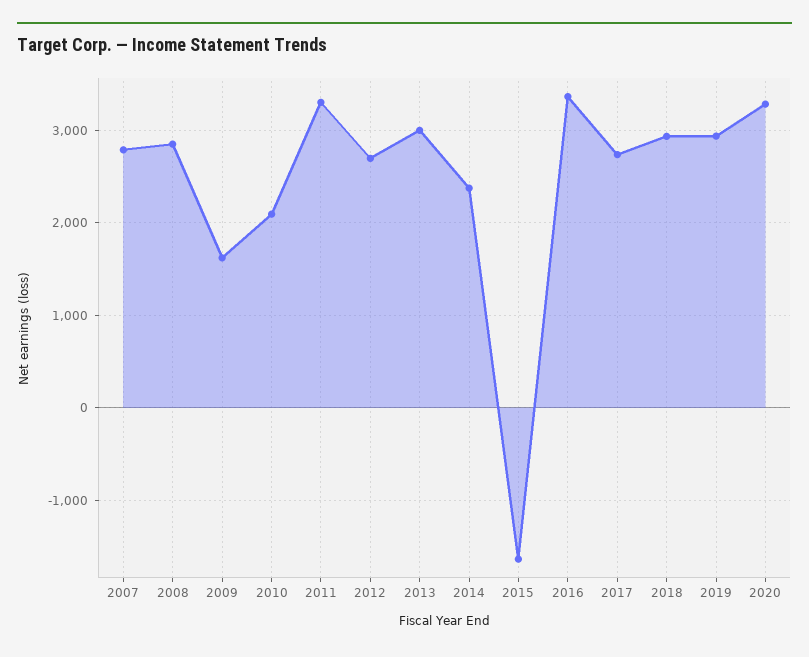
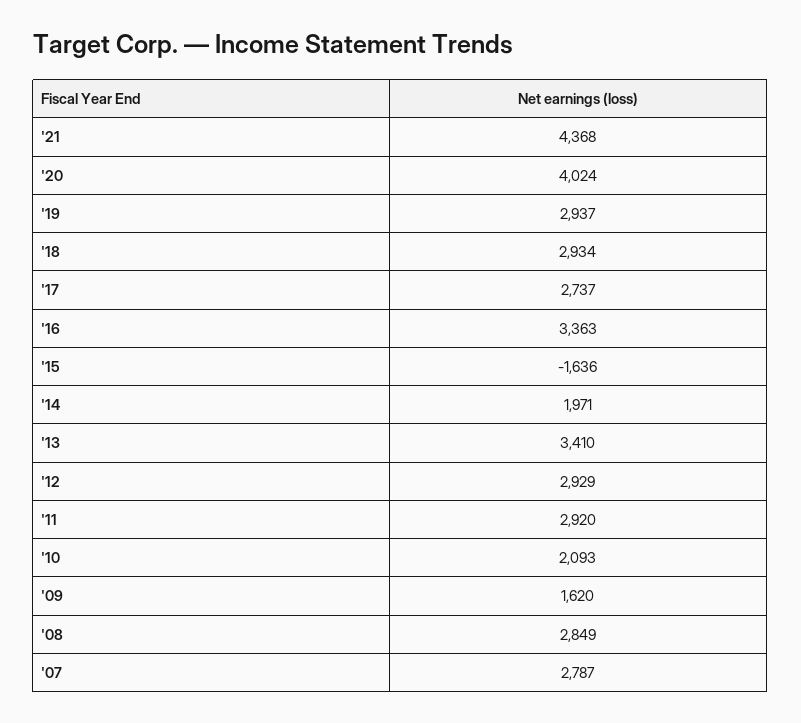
2011: 3300 -> 2920
2012: 2700 -> 2929
2013: 3000 -> 3410
2014: 2400 -> 1971
2020: 3300 -> 4024
'21: none -> 4368

